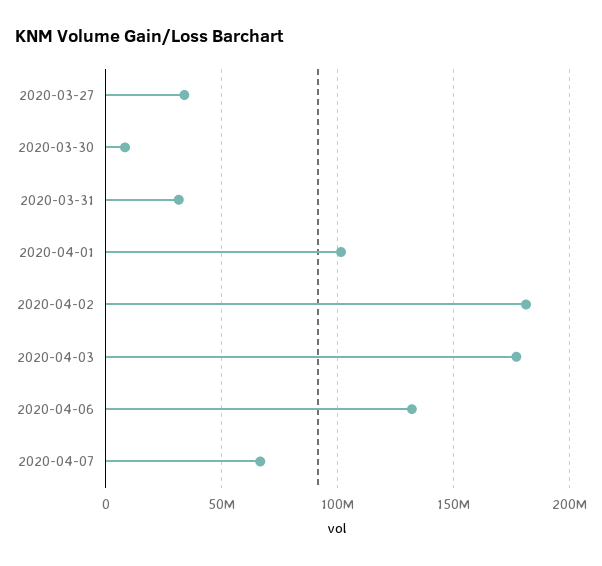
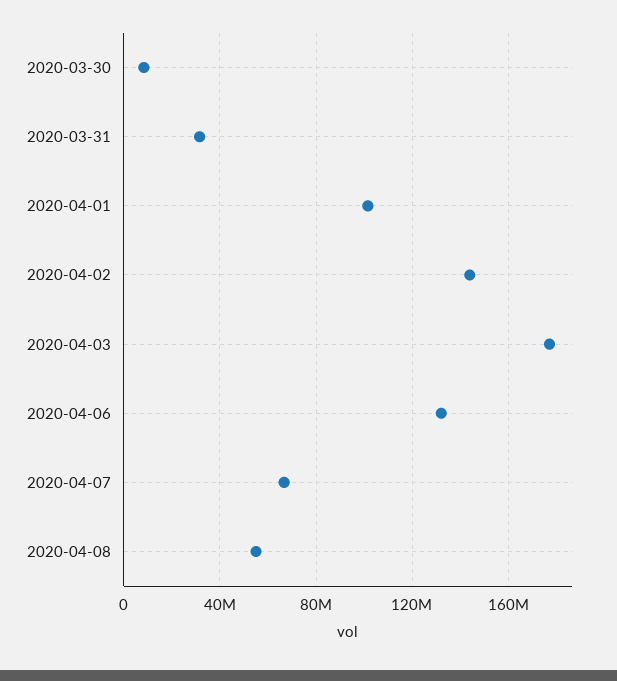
2020-03-27: 35000000 -> none
2020-04-02: 180000000 -> 145000000
2020-04-08: none -> 55000000

